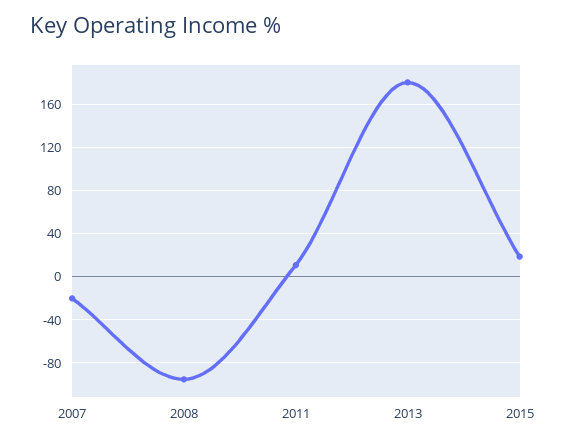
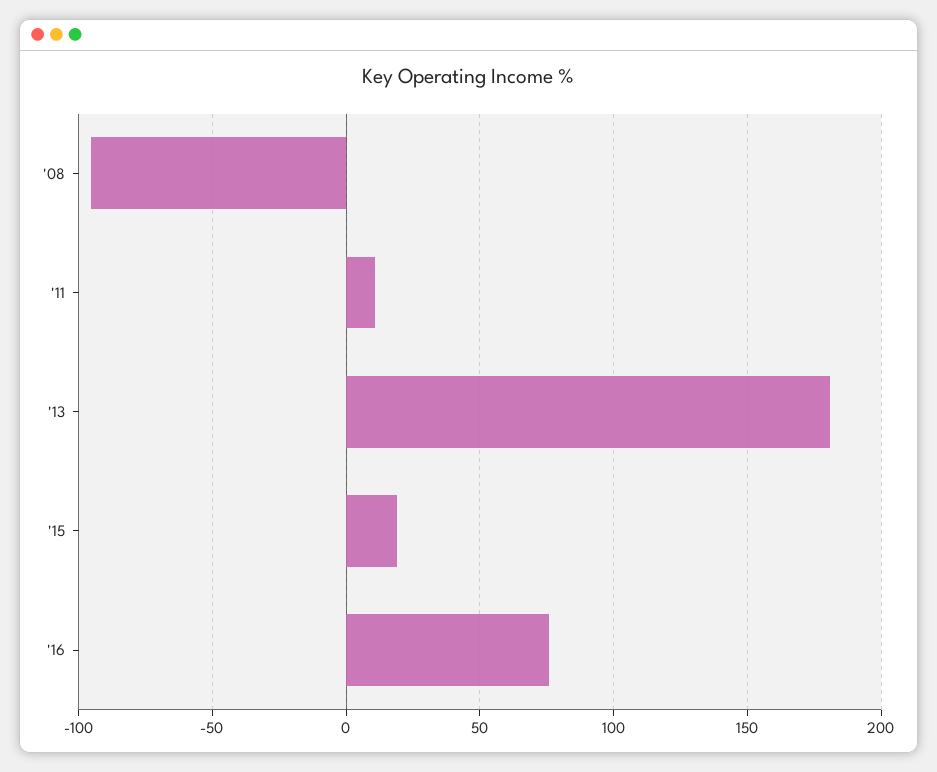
2007: -20 -> none
'16: none -> 75

